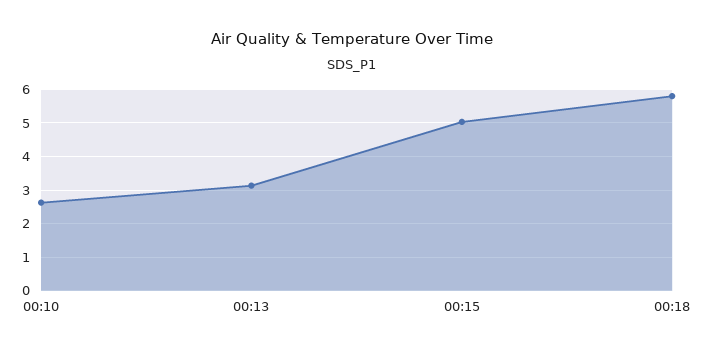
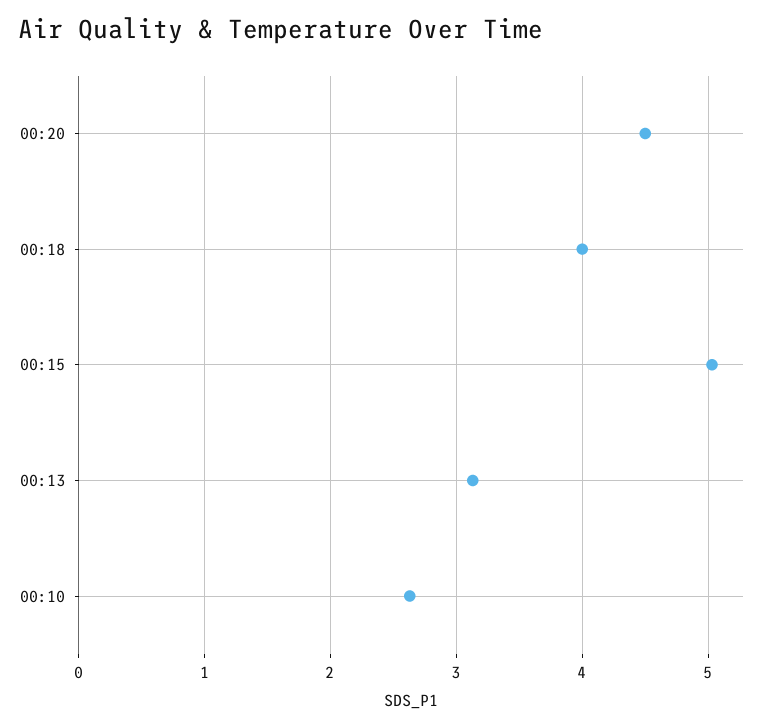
00:18: 5.8 -> 4
00:20: none -> 4.5

